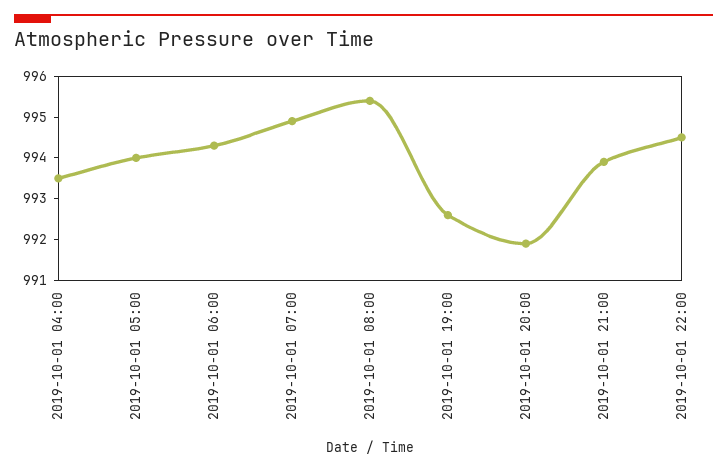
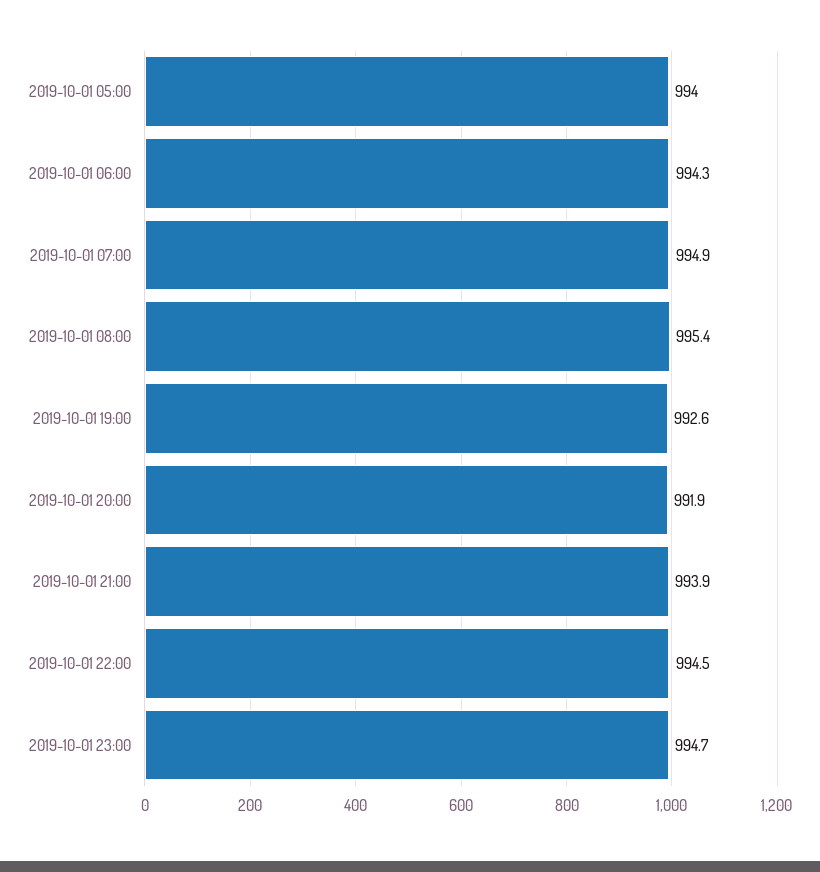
2019-10-01 04:00: 993.5 -> none
2019-10-01 23:00: none -> 994.7

